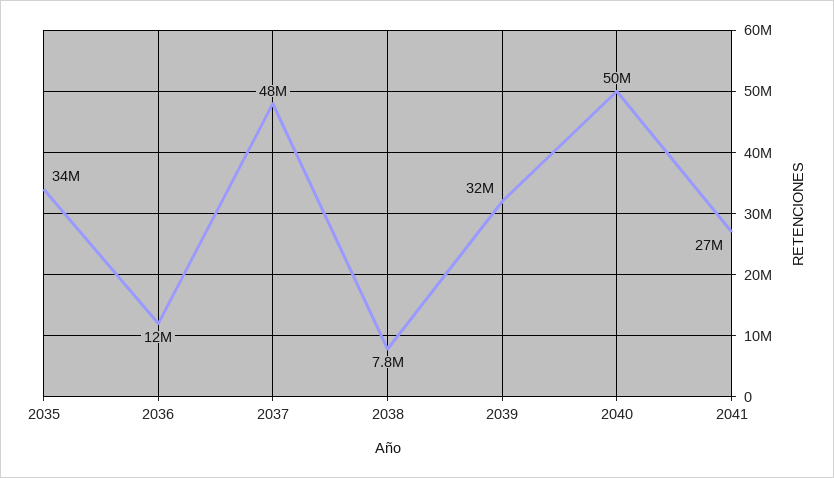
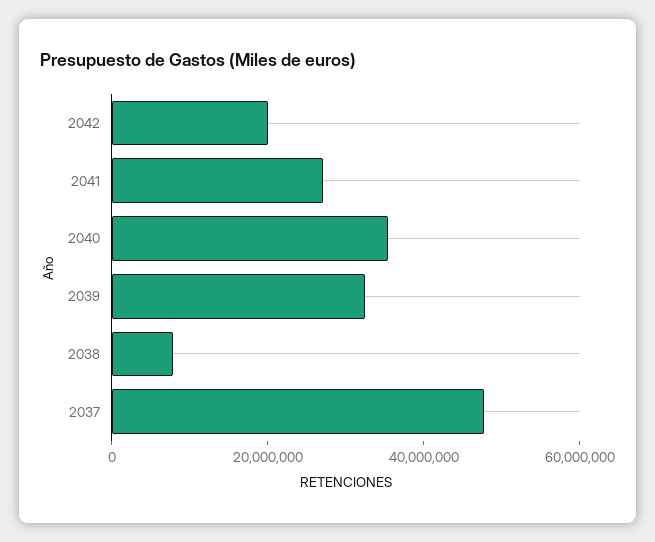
2035: 34000000 -> none
2036: 12000000 -> none
2040: 50000000 -> 35000000
2042: none -> 20000000

